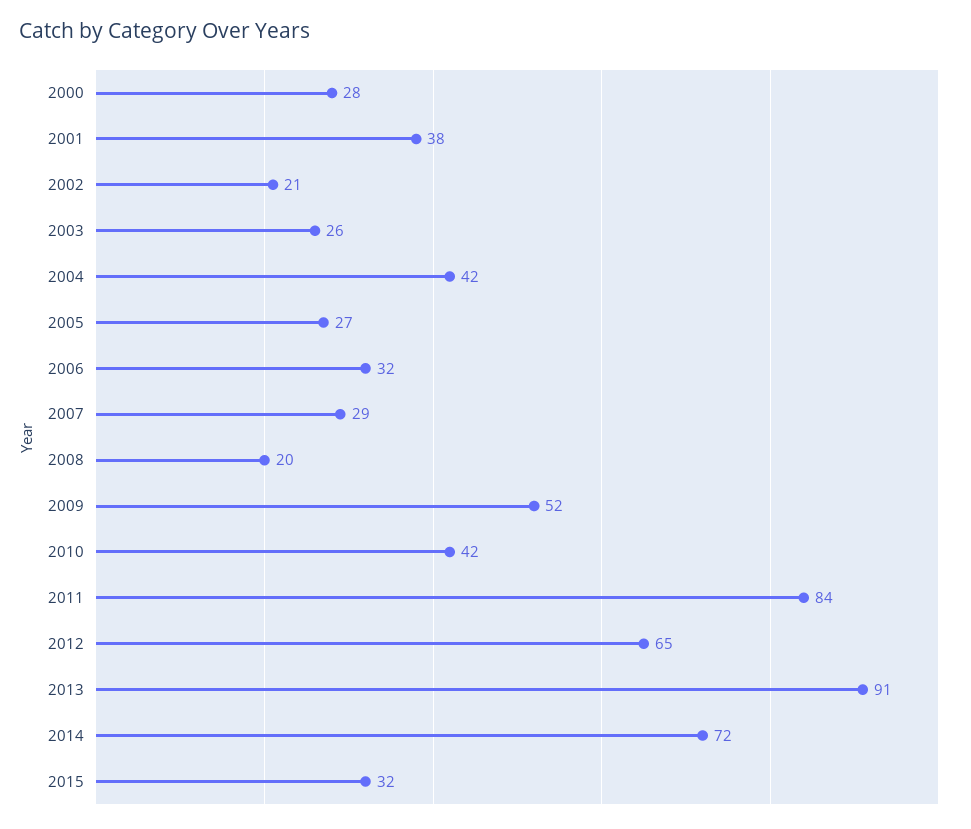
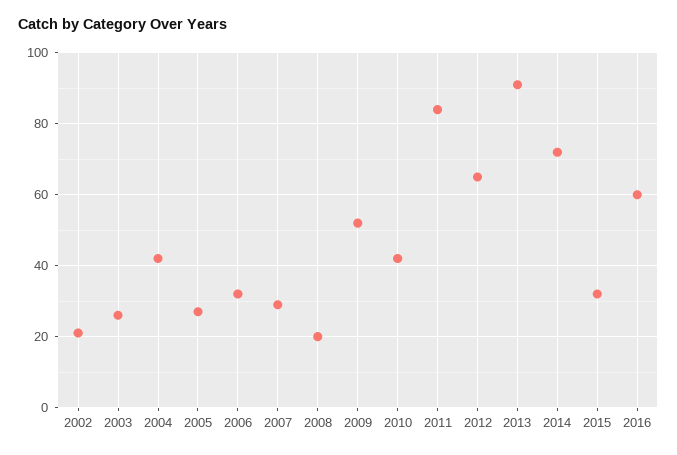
2000: 28 -> none
2001: 38 -> none
2016: none -> 60

